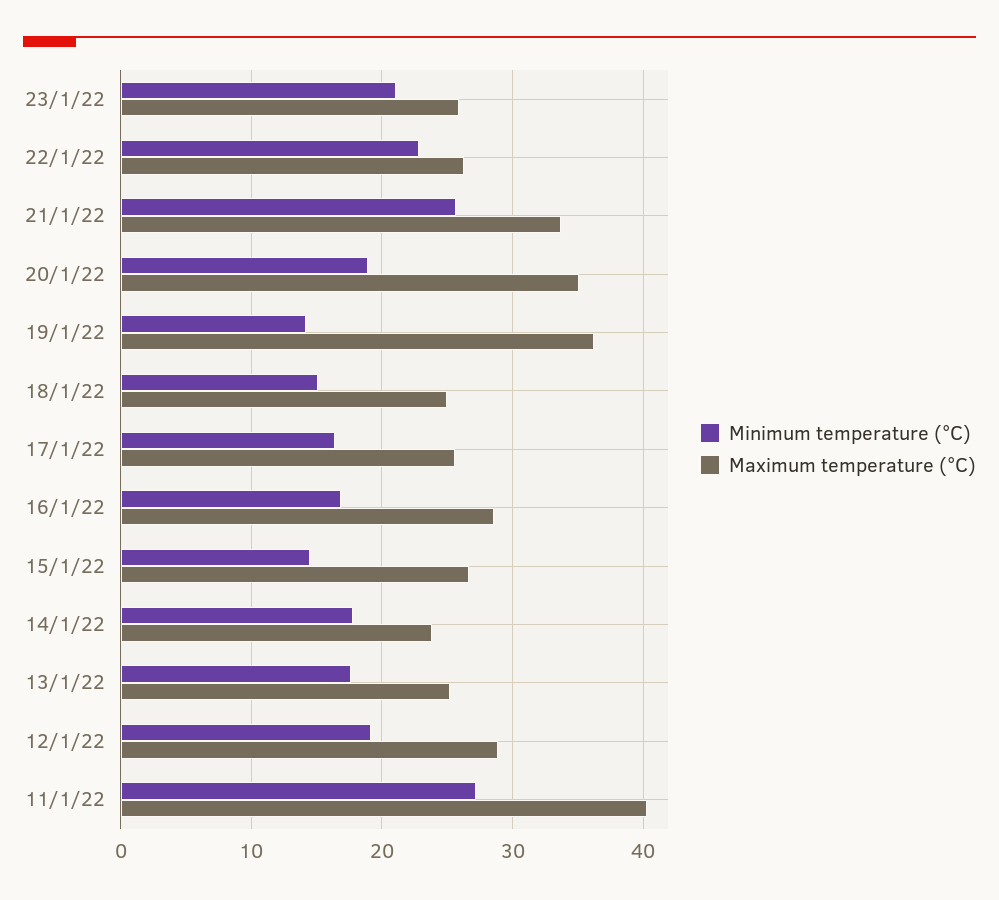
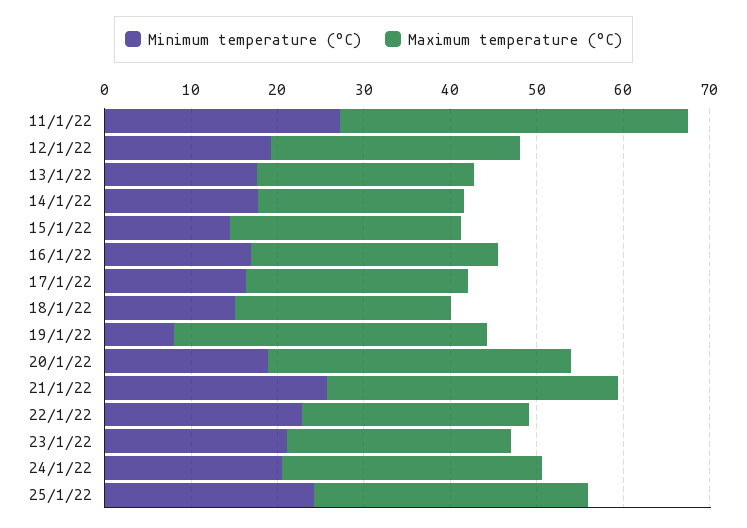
Minimum temperature (°C), 19/1/22: 14 -> 8
Minimum temperature (°C), 24/1/22: none -> 20
Maximum temperature (°C), 24/1/22: none -> 30
Minimum temperature (°C), 25/1/22: none -> 24
Maximum temperature (°C), 25/1/22: none -> 32

